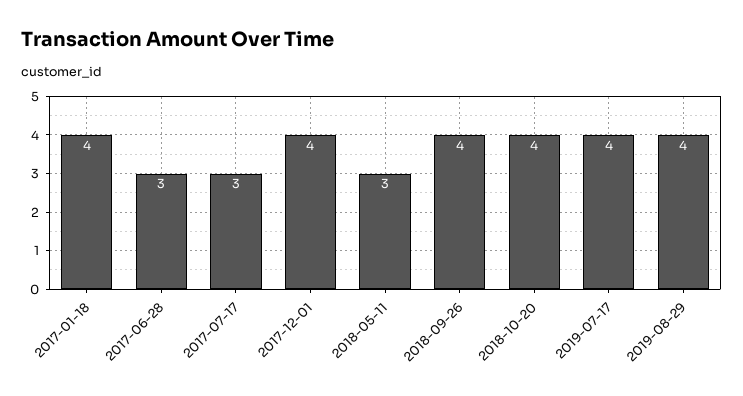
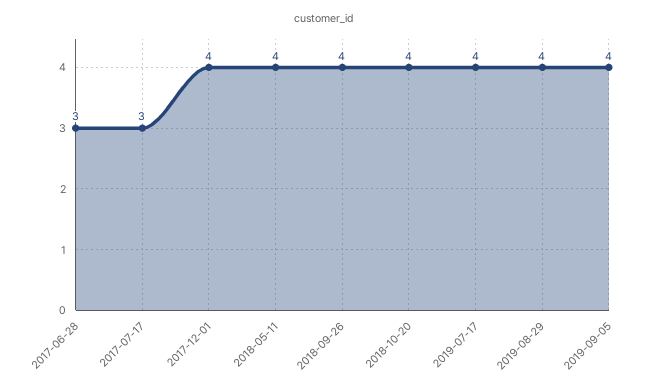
2017-01-18: 4 -> none
2018-05-11: 3 -> 4
2019-09-05: none -> 4

